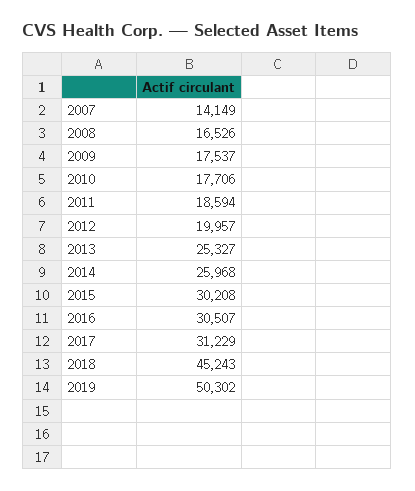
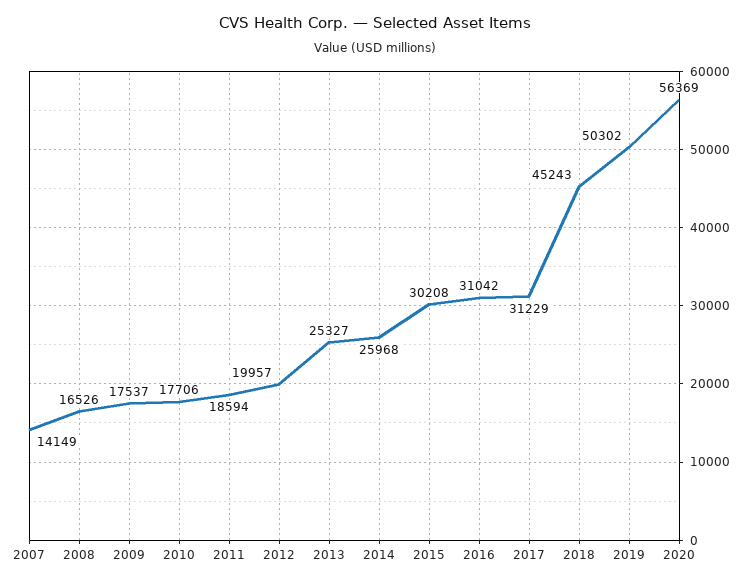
2016: 30507 -> 31042
2020: none -> 56369

